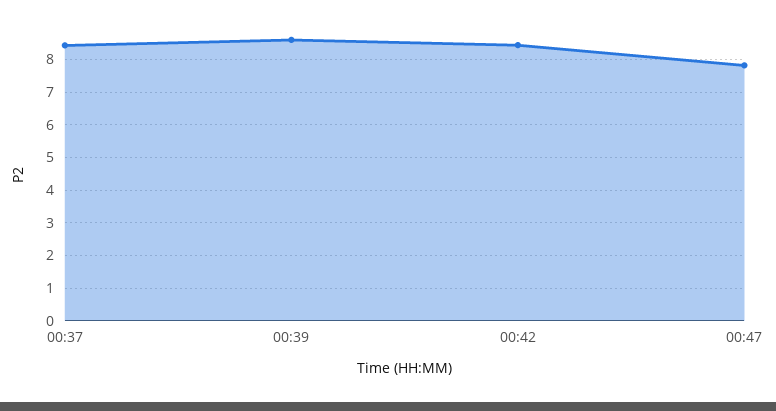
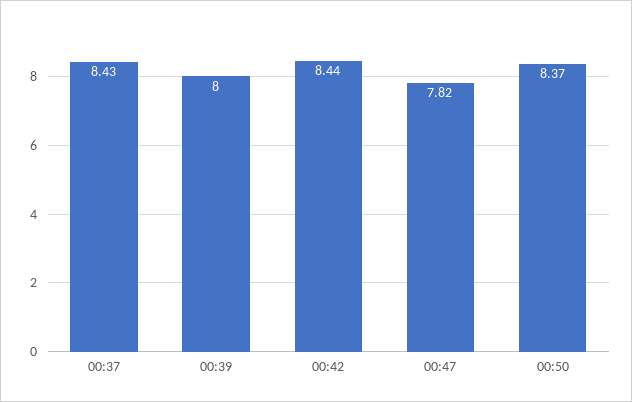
00:39: 8.6 -> 8
00:50: none -> 8.37

